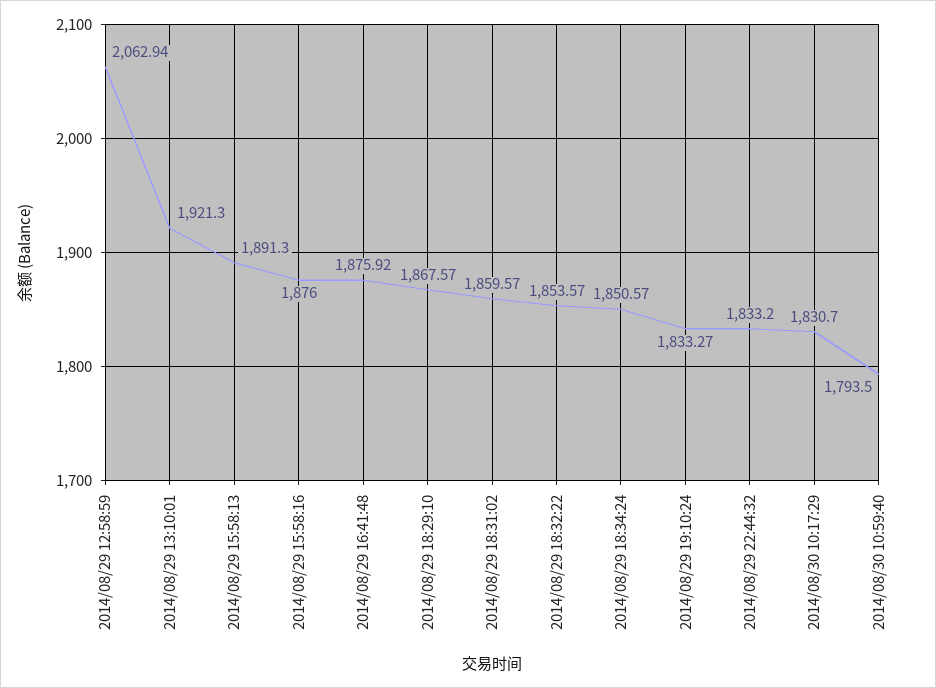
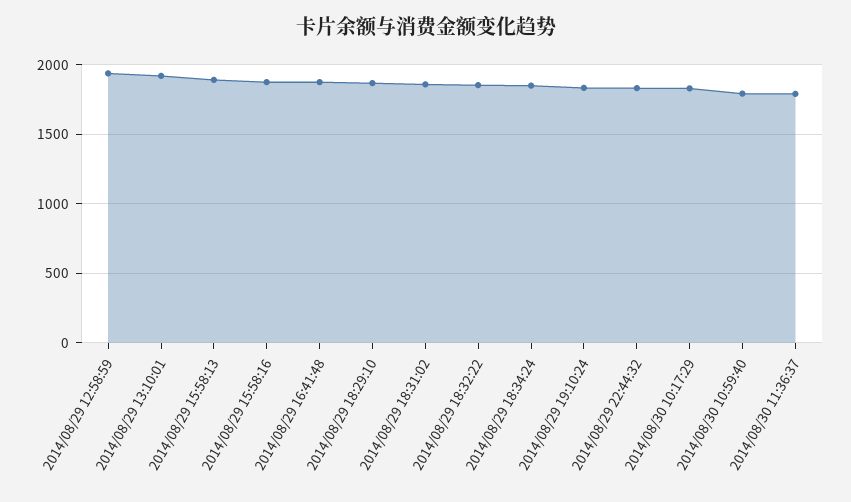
2014/08/29 12:58:59: 2062.94 -> 1950
2014/08/30 11:36:37: none -> 1800

